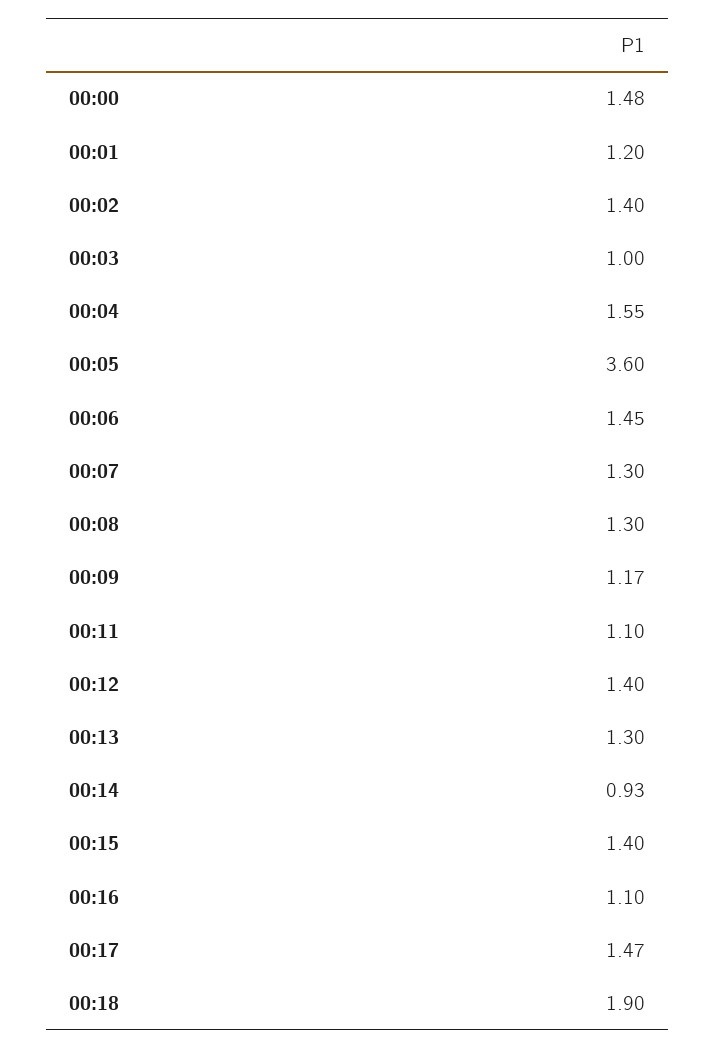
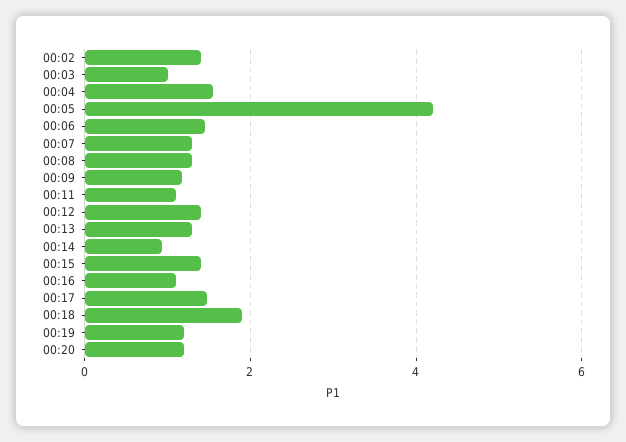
00:00: 1.48 -> none
00:01: 1.2 -> none
00:05: 3.6 -> 4.2
00:19: none -> 1.2
00:20: none -> 1.2

